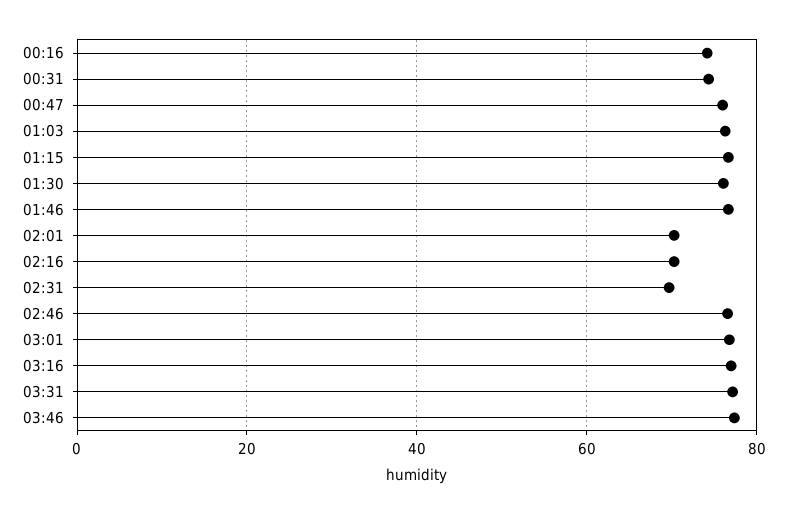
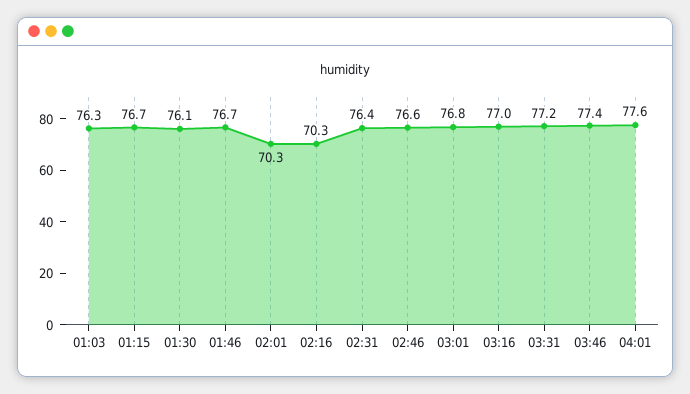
00:16: 74 -> none
00:31: 74 -> none
00:47: 76 -> none
02:31: 70 -> 76.4
04:01: none -> 77.6

